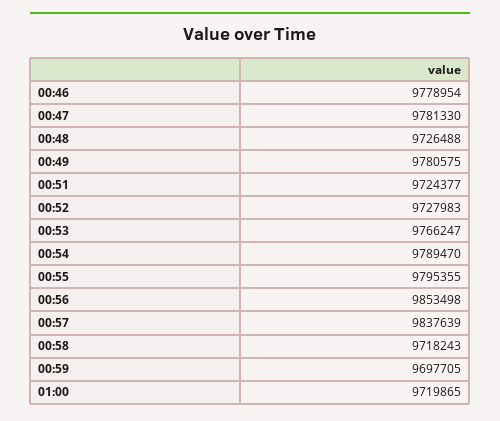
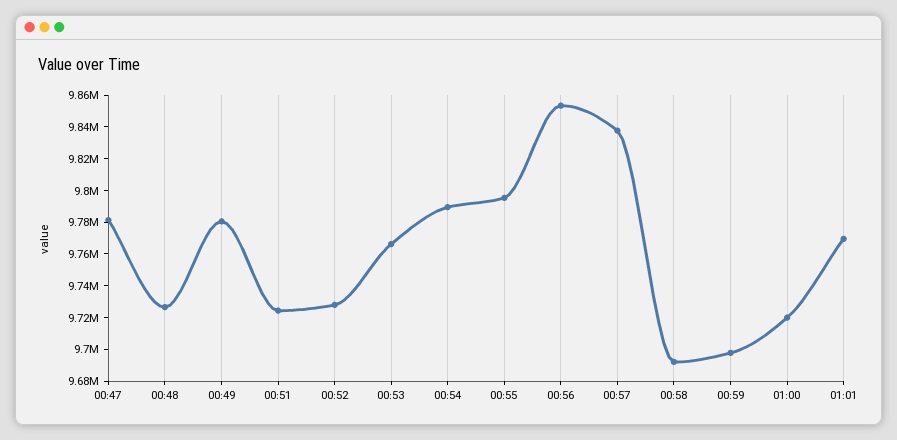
00:46: 9778954 -> none
00:58: 9718243 -> 9690000
01:01: none -> 9770000

